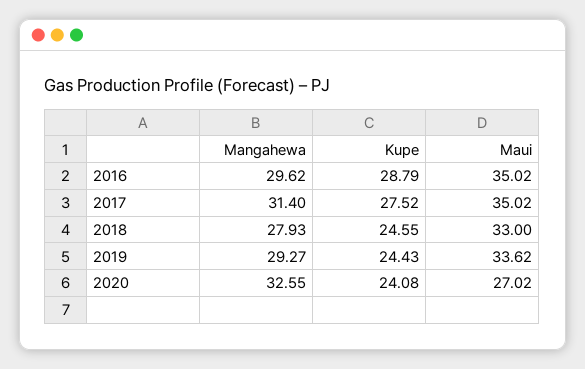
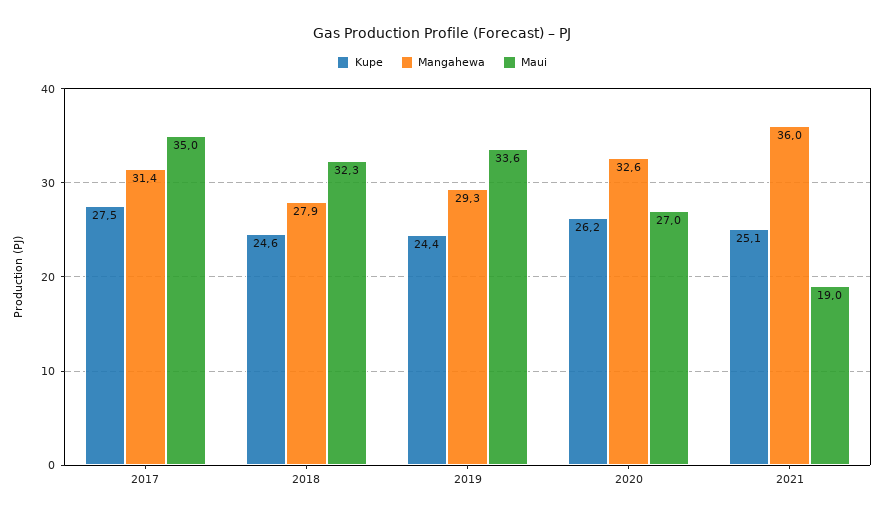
Mangahewa, 2016: 29.62 -> none
Kupe, 2016: 28.79 -> none
Maui, 2016: 35.02 -> none
Maui, 2018: 33 -> 32.3
Kupe, 2020: 24.08 -> 26.2
Kupe, 2021: none -> 25.1
Mangahewa, 2021: none -> 36
Maui, 2021: none -> 19

